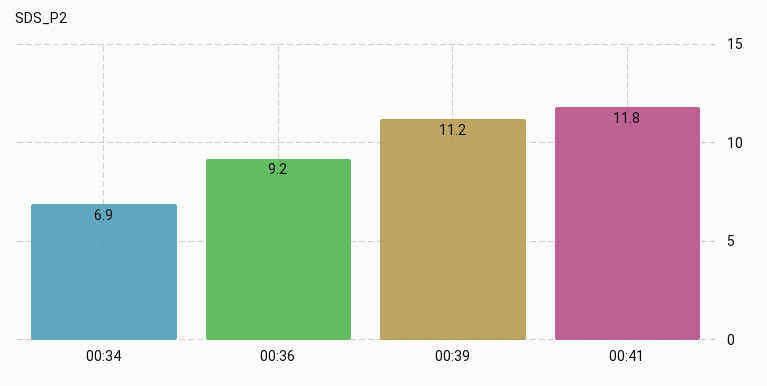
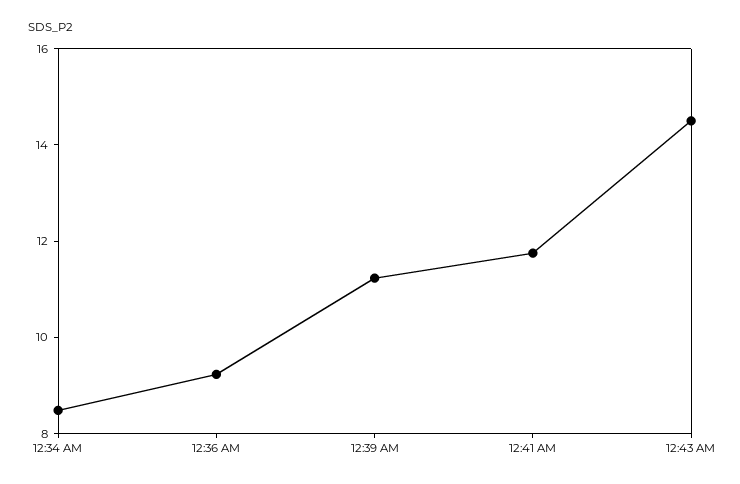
00:34: 6.9 -> 8.5
12:43 AM: none -> 14.5

